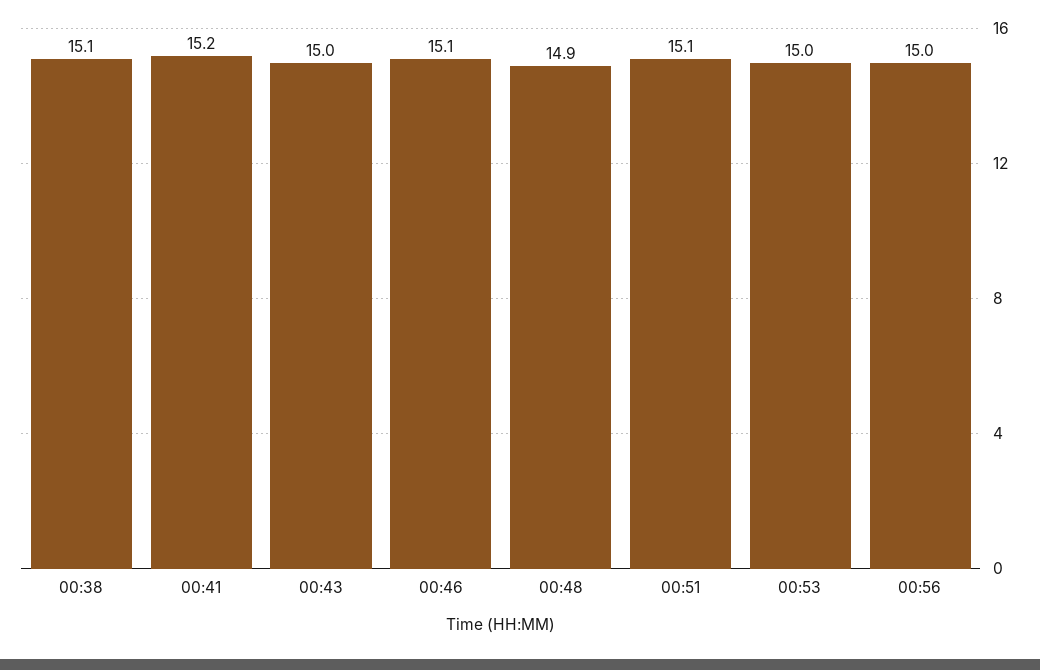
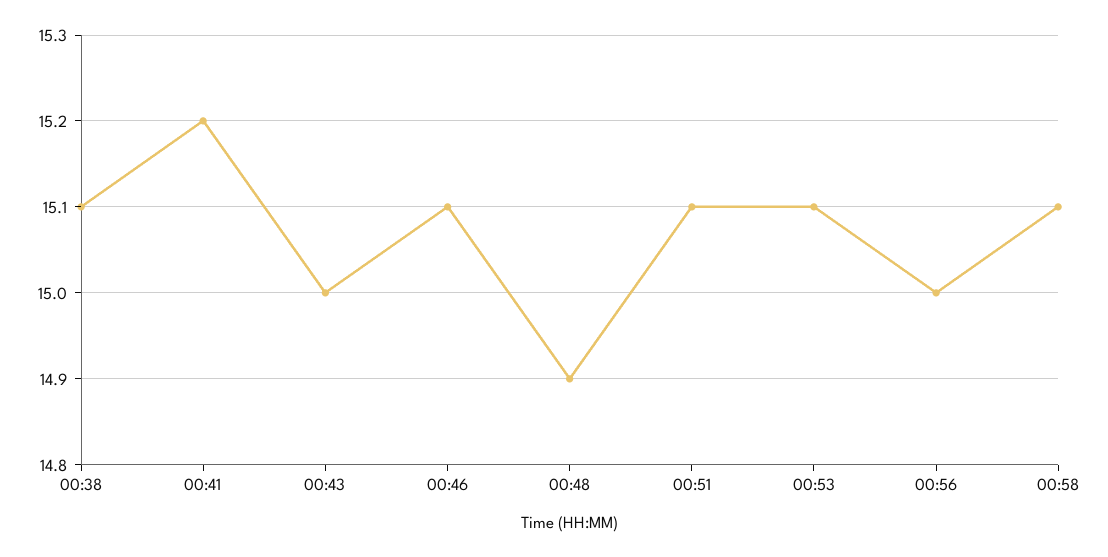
00:53: 15 -> 15.1
00:58: none -> 15.1

